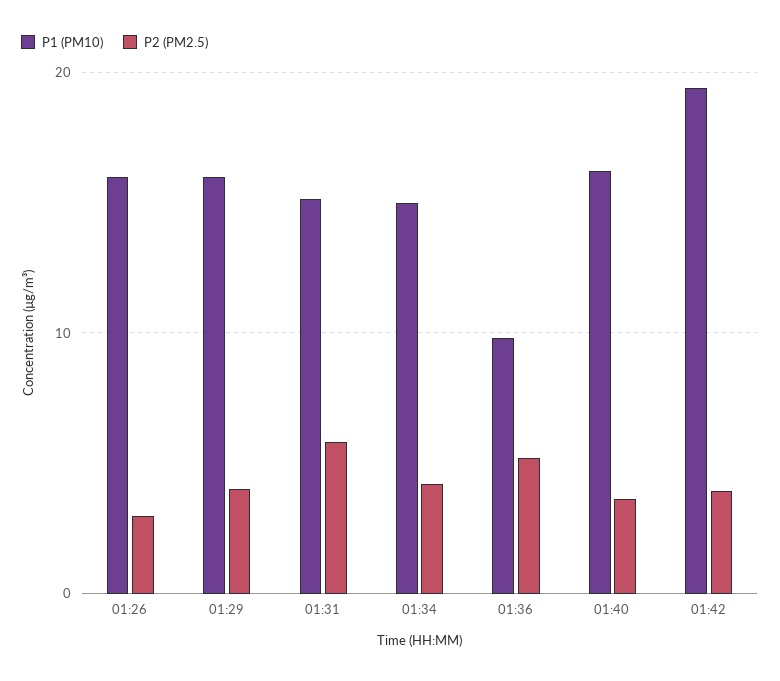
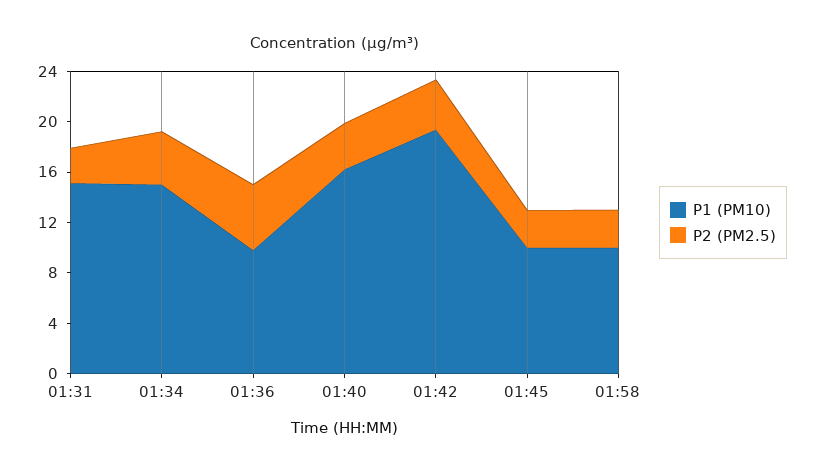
P1 (PM10), 01:26: 16 -> none
P2 (PM2.5), 01:26: 3 -> none
P1 (PM10), 01:29: 16 -> none
P2 (PM2.5), 01:29: 4 -> none
P2 (PM2.5), 01:31: 6 -> 3
P1 (PM10), 01:45: none -> 10
P2 (PM2.5), 01:45: none -> 3
P1 (PM10), 01:58: none -> 10
P2 (PM2.5), 01:58: none -> 3

